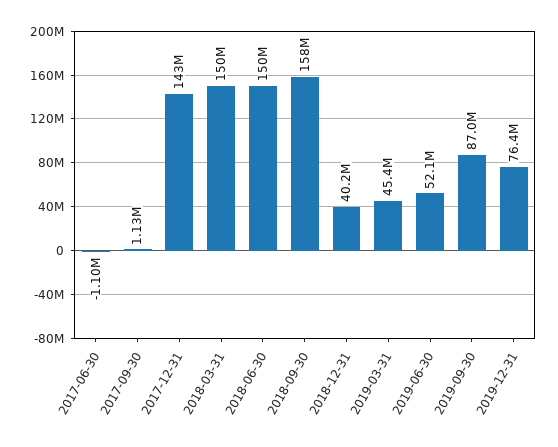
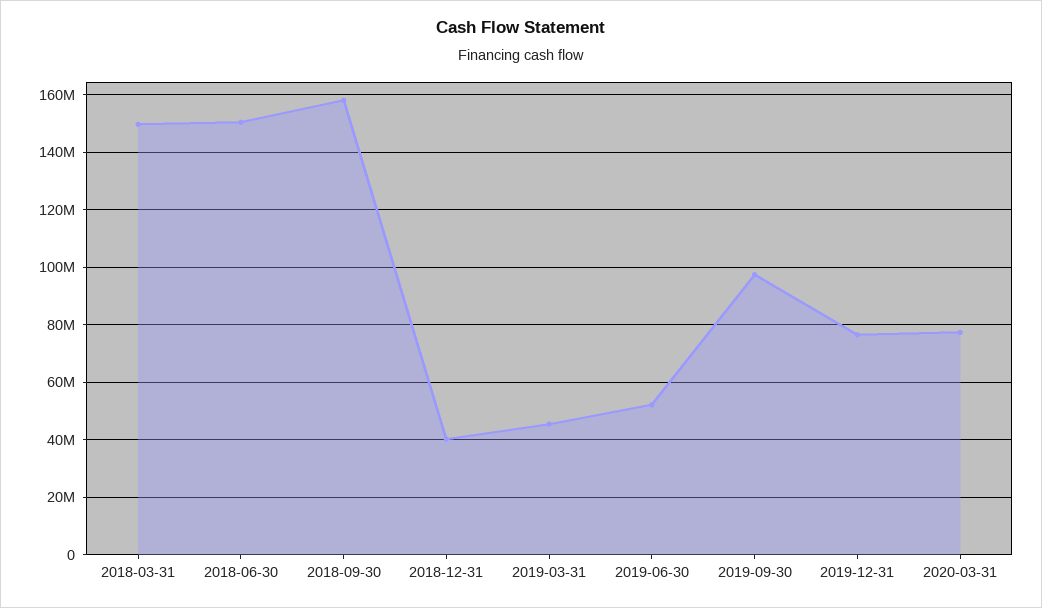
2017-06-30: -1100000 -> none
2017-09-30: 1130000 -> none
2017-12-31: 143000000 -> none
2019-09-30: 87000000 -> 97500000
2020-03-31: none -> 77500000

